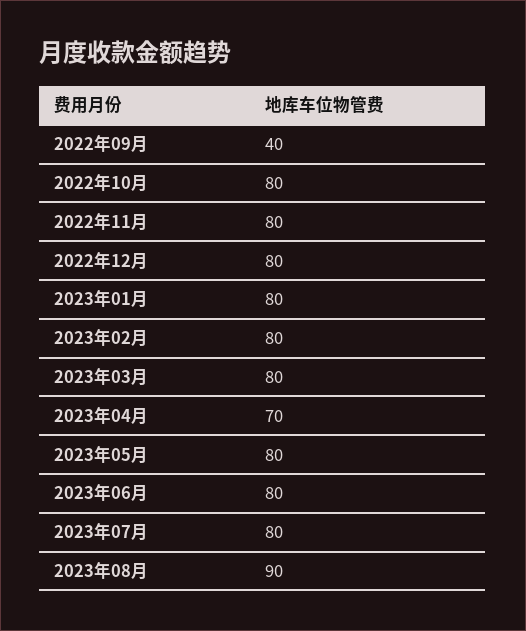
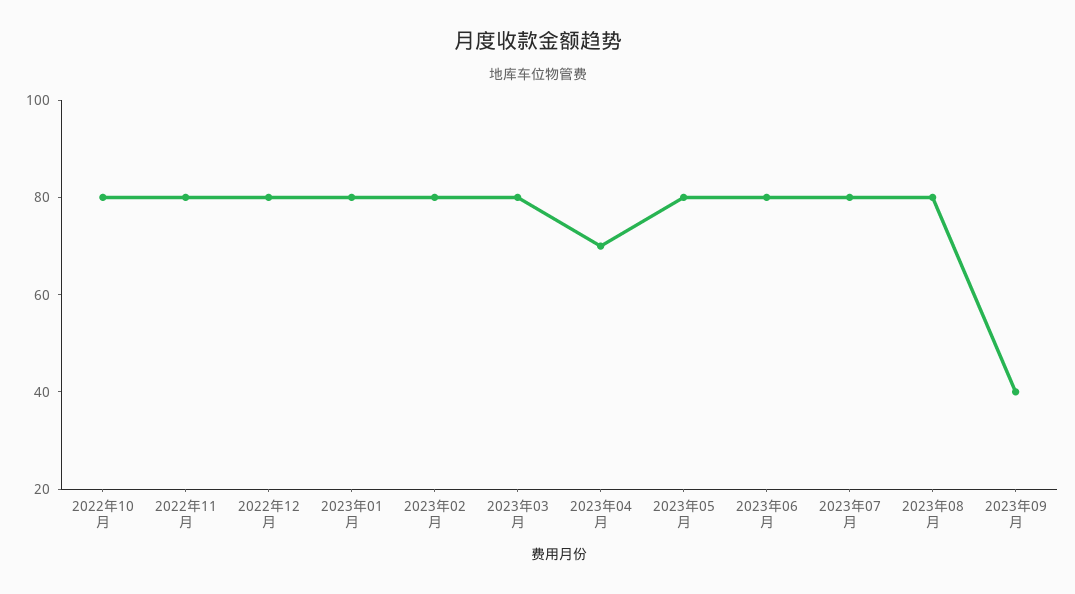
2022年09月: 40 -> none
2023年08月: 90 -> 80
2023年09月: none -> 40

